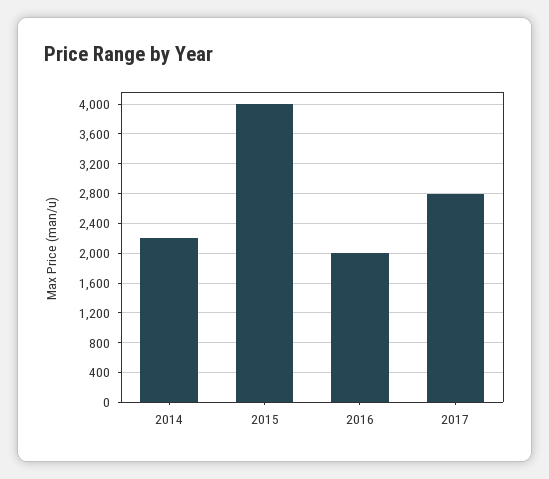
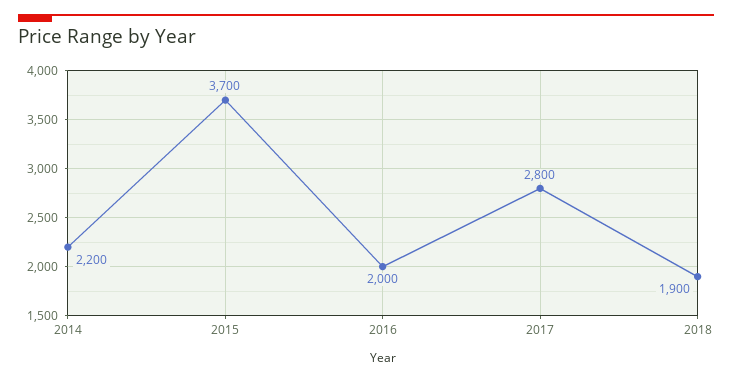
2015: 4000 -> 3700
2018: none -> 1900

